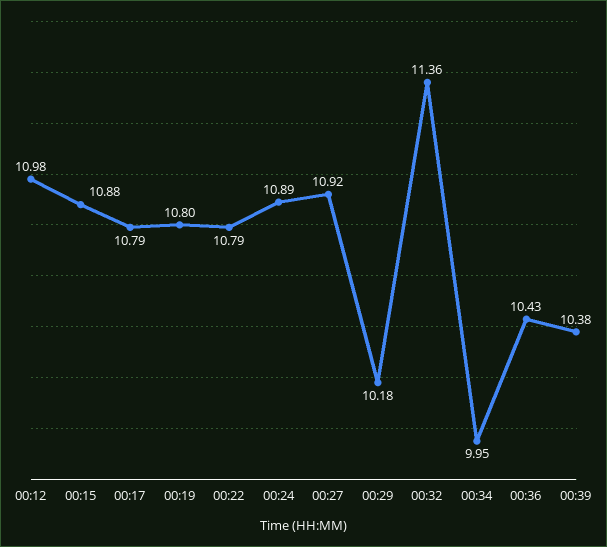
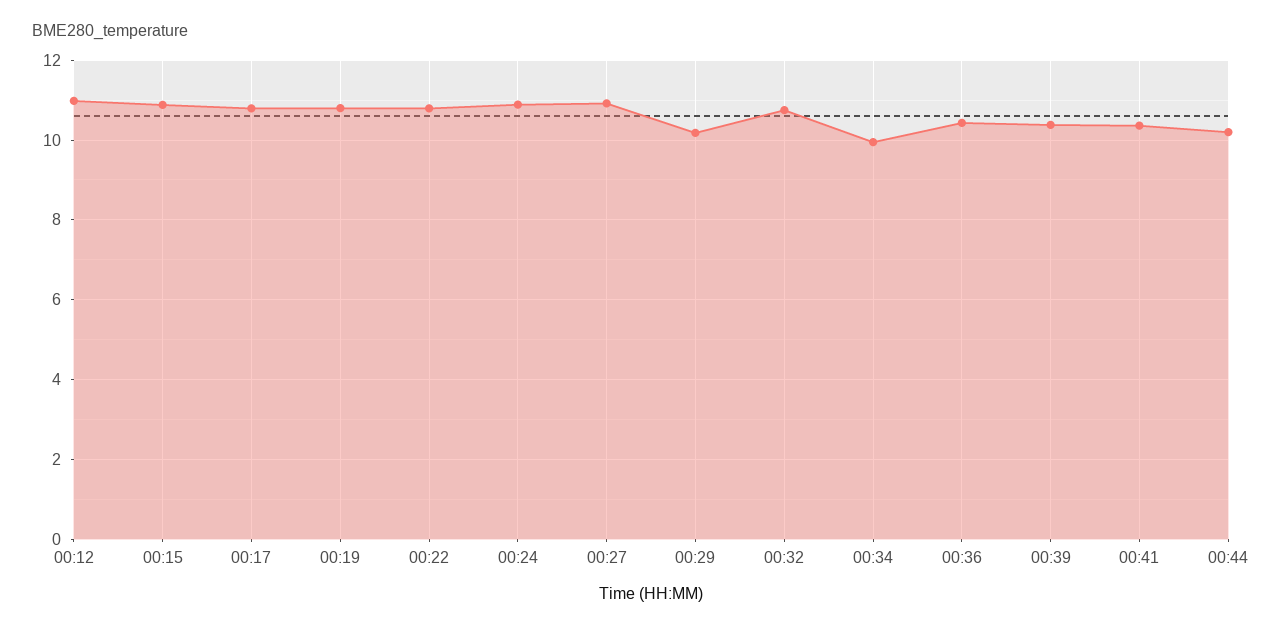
00:32: 11.36 -> 10.8
00:41: none -> 10.4
00:44: none -> 10.2

